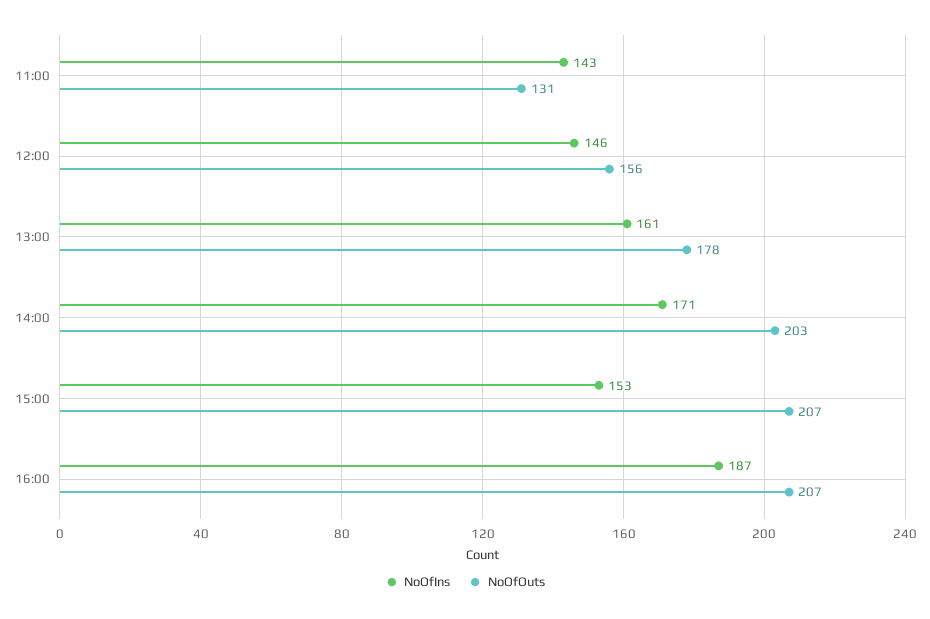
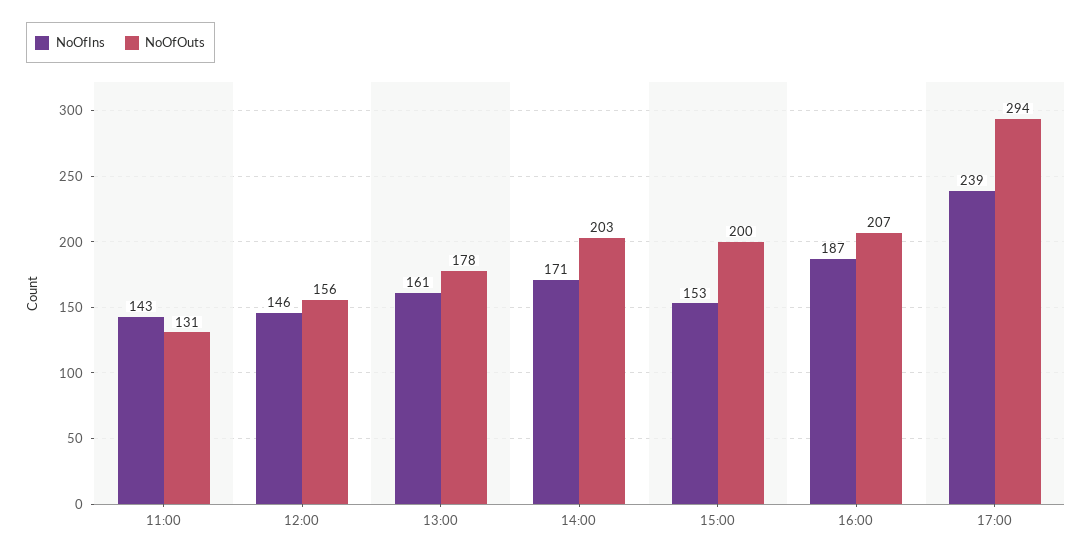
NoOfOuts, 15:00: 207 -> 200
NoOfIns, 17:00: none -> 239
NoOfOuts, 17:00: none -> 294

